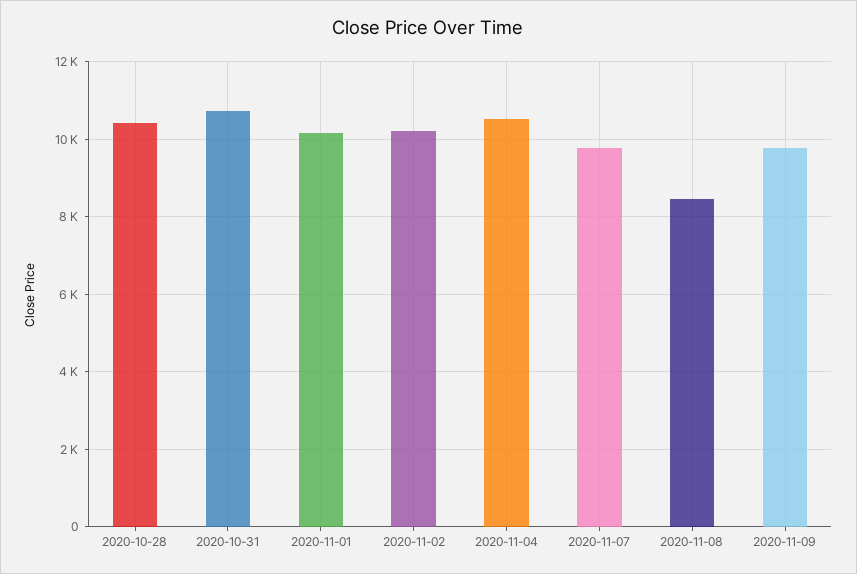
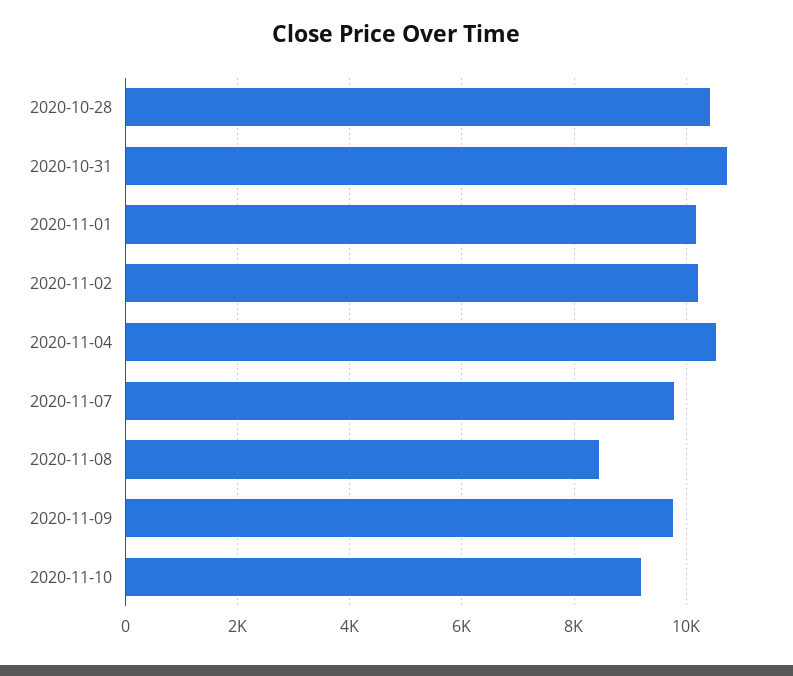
2020-11-10: none -> 9200

